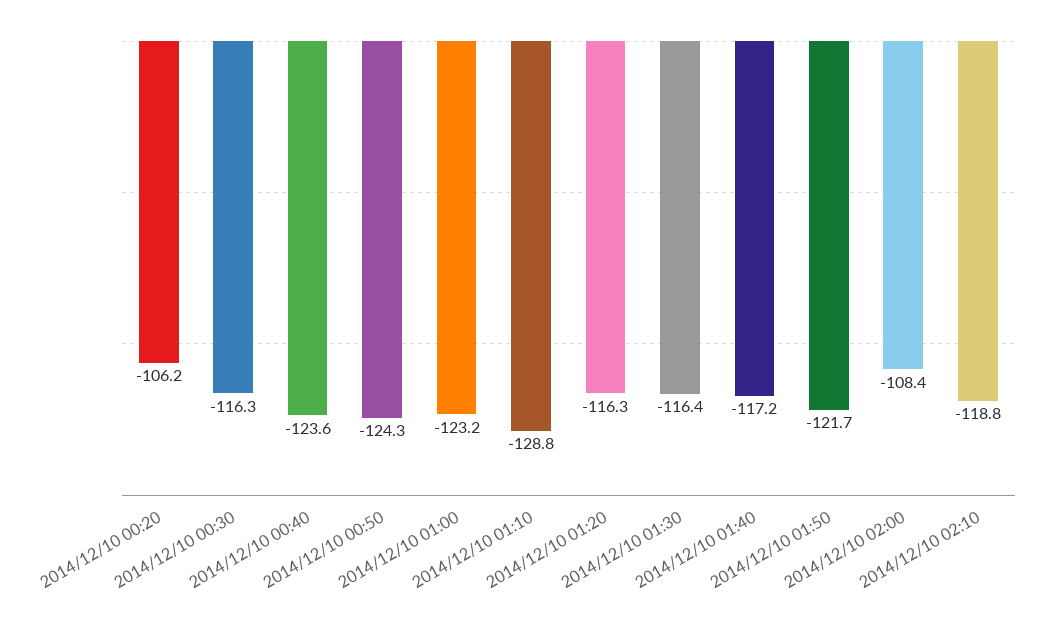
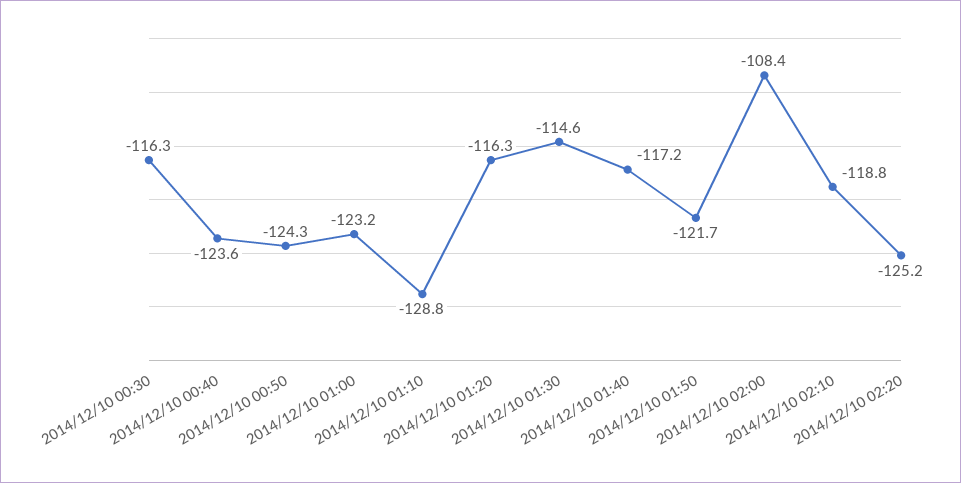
2014/12/10 00:20: -106.2 -> none
2014/12/10 01:30: -116.4 -> -114.6
2014/12/10 02:20: none -> -125.2

